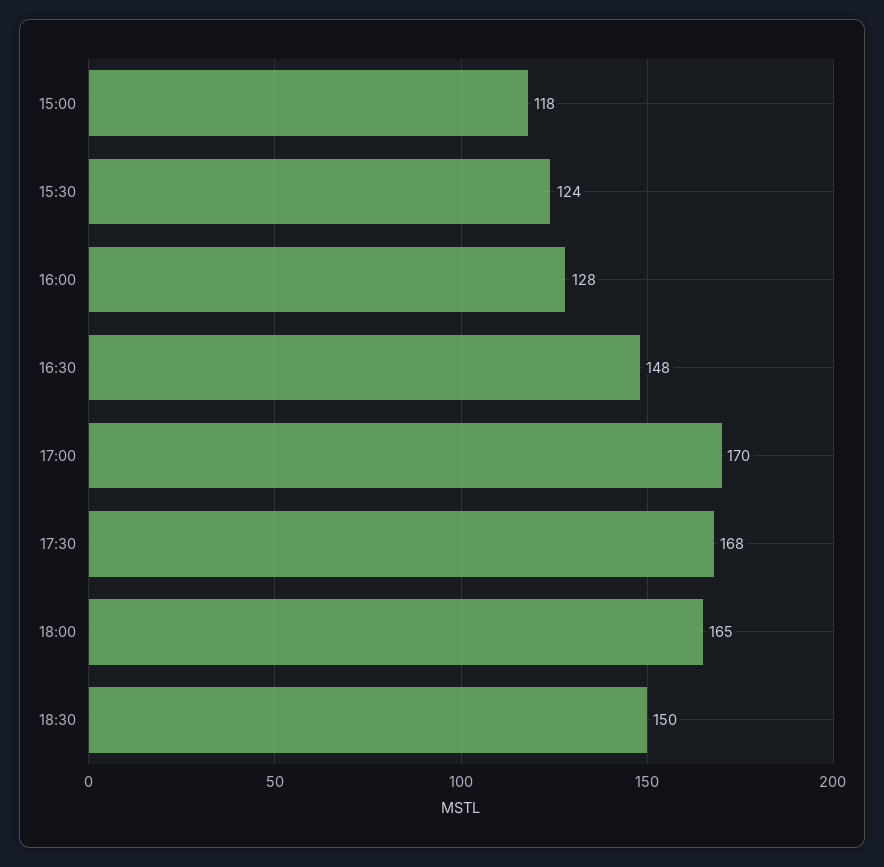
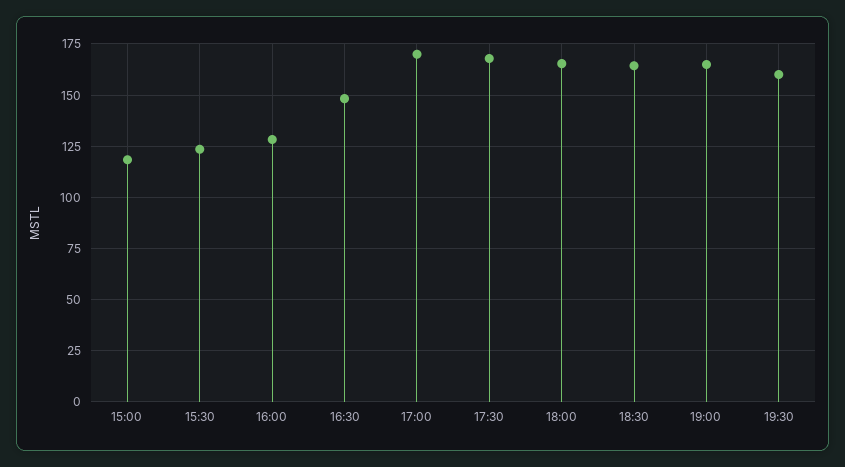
18:30: 150 -> 165
19:00: none -> 165
19:30: none -> 160

